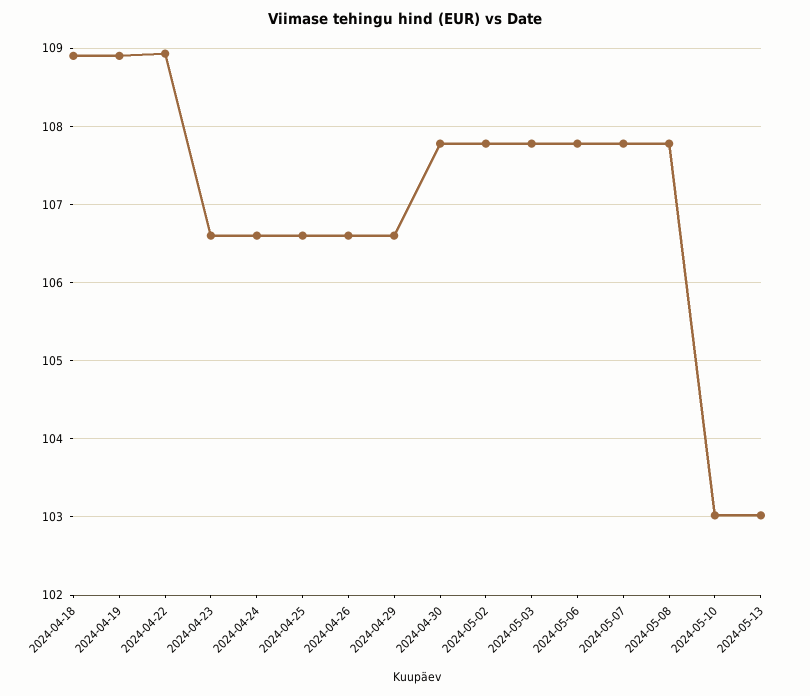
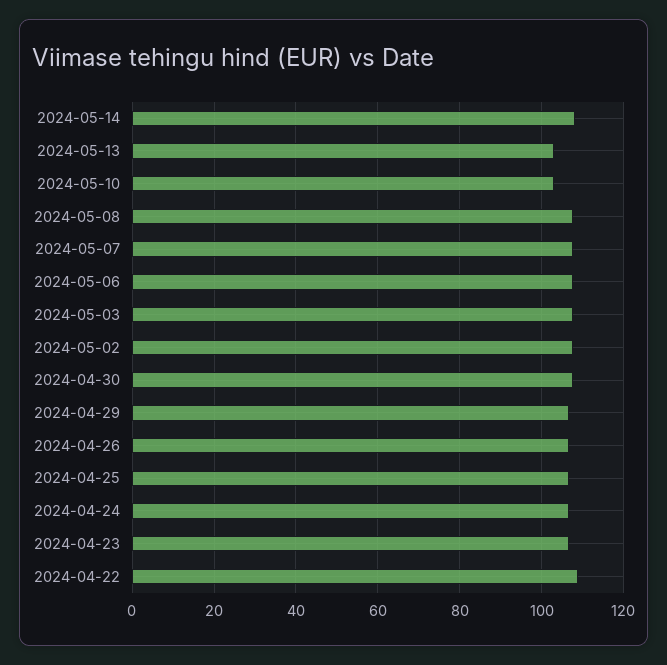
2024-04-18: 108.9 -> none
2024-04-19: 108.9 -> none
2024-05-14: none -> 108

